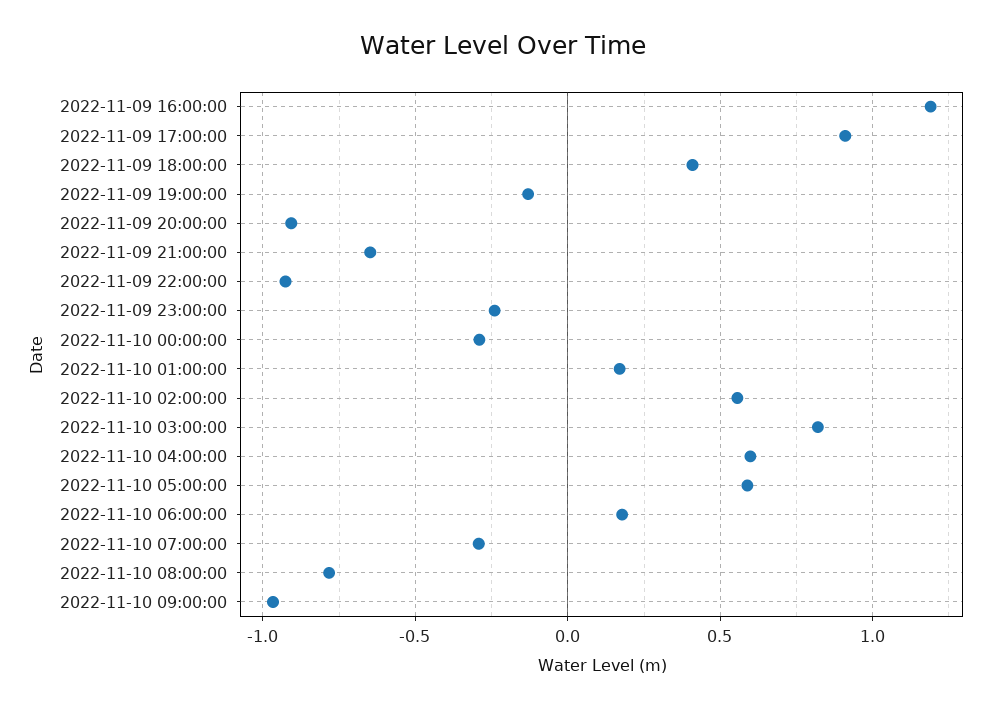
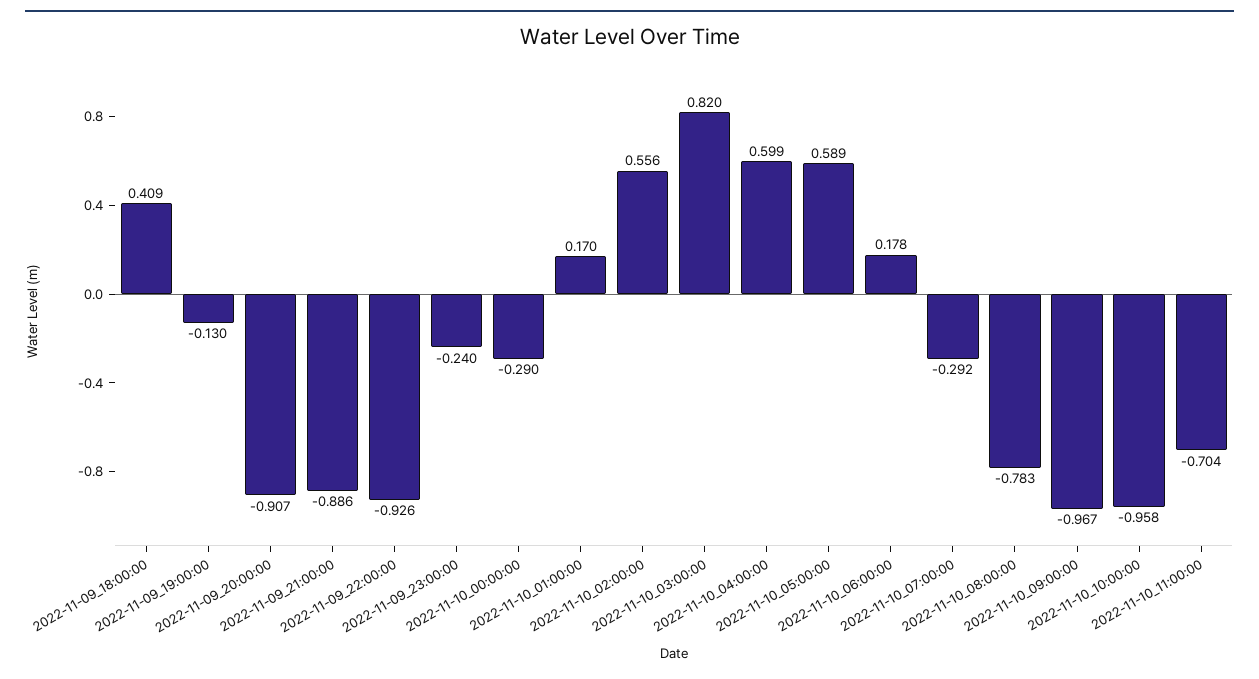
2022-11-09 16:00:00: 1.2 -> none
2022-11-09 17:00:00: 0.9 -> none
2022-11-09 21:00:00: -0.65 -> -0.886
2022-11-10_10:00:00: none -> -0.958
2022-11-10_11:00:00: none -> -0.704

